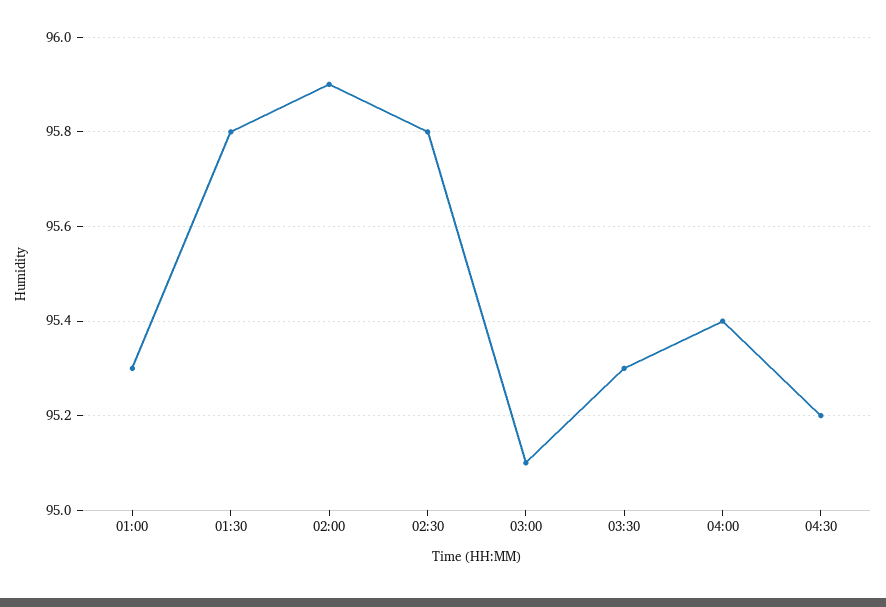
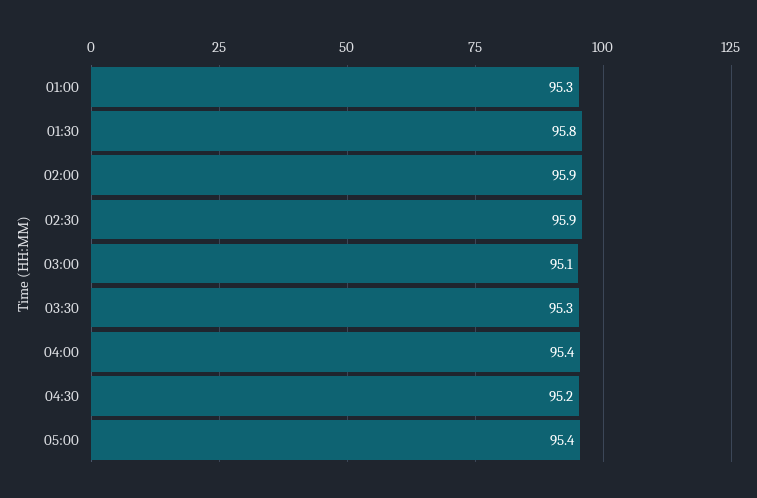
02:30: 95.8 -> 95.9
05:00: none -> 95.4

